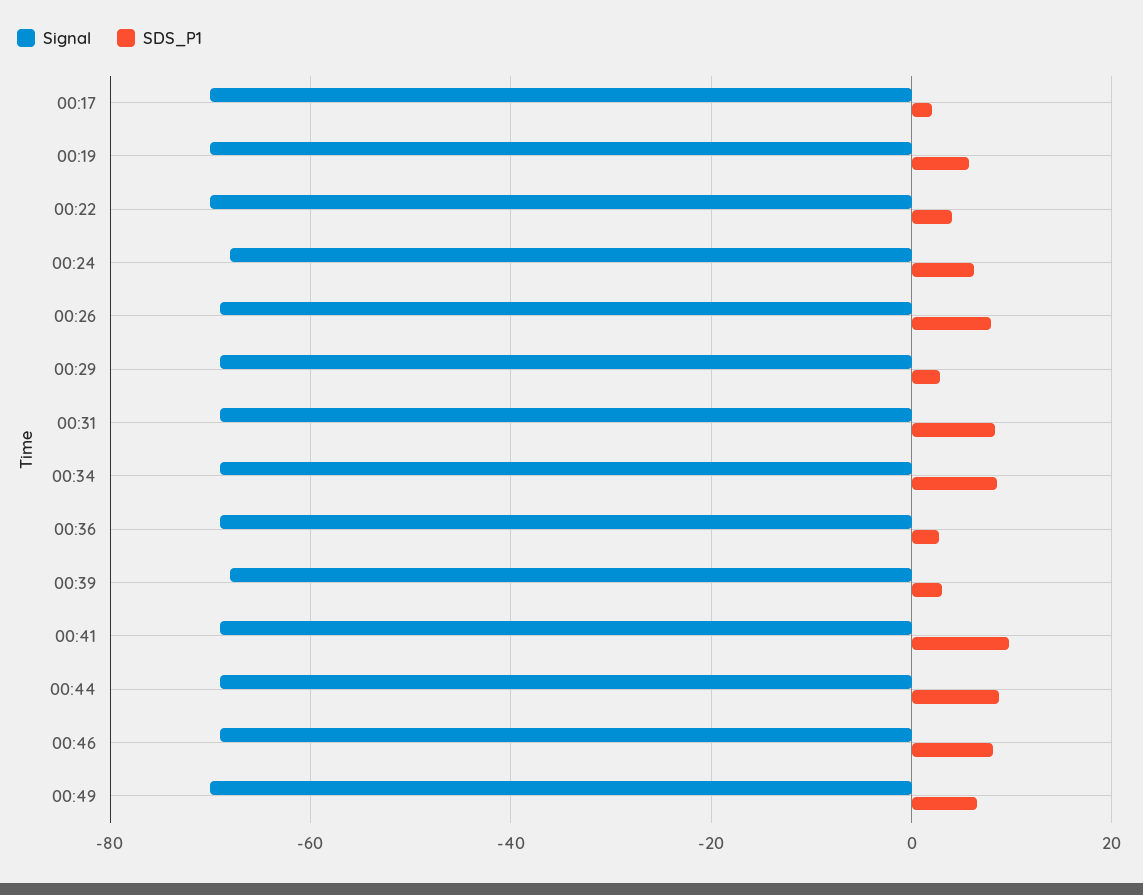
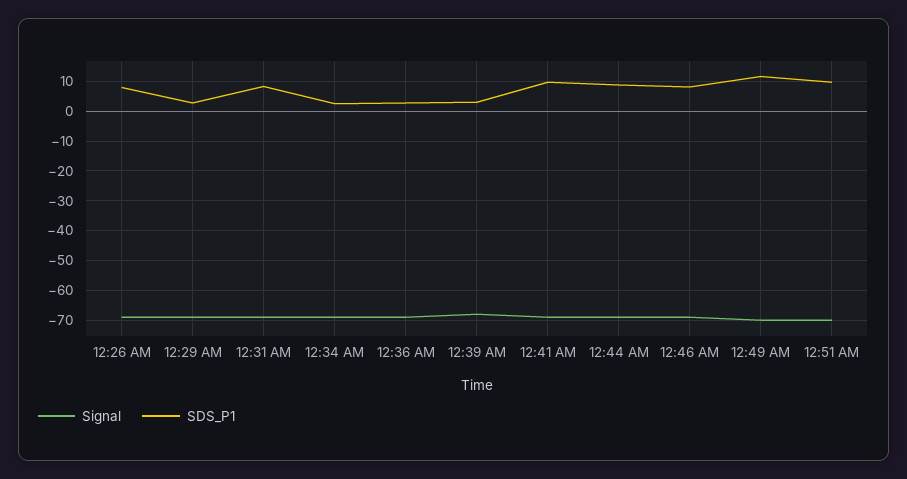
Signal, 00:17: -70 -> none
SDS_P1, 00:17: 2 -> none
Signal, 00:19: -70 -> none
SDS_P1, 00:19: 6 -> none
Signal, 00:22: -70 -> none
SDS_P1, 00:22: 4 -> none
Signal, 00:24: -68 -> none
SDS_P1, 00:24: 6 -> none
SDS_P1, 00:34: 8 -> 2.5
SDS_P1, 00:49: 6 -> 12.5
Signal, 12:51 AM: none -> -70
SDS_P1, 12:51 AM: none -> 10

